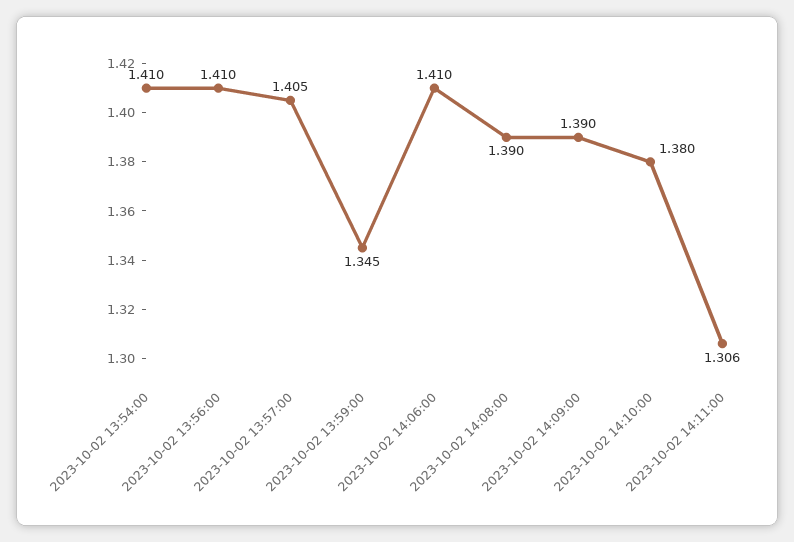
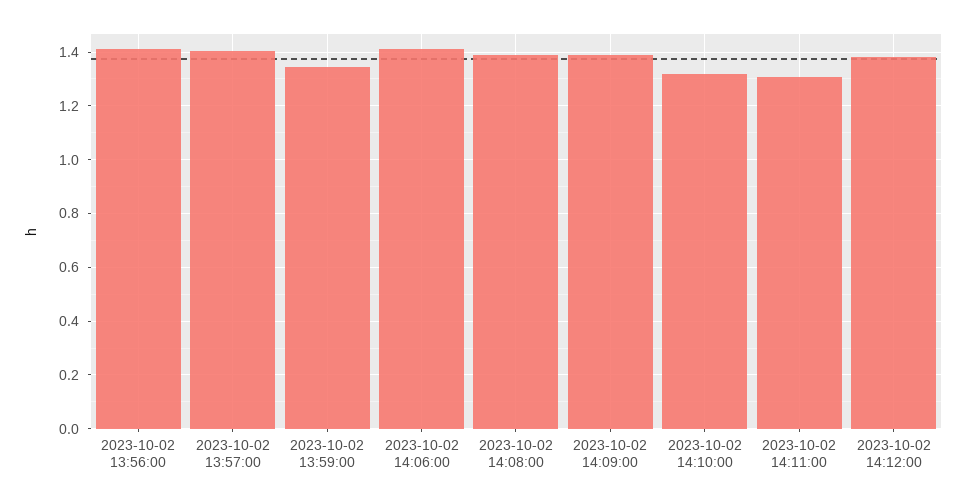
2023-10-02 13:54:00: 1.41 -> none
2023-10-02 14:10:00: 1.38 -> 1.325
2023-10-02 14:12:00: none -> 1.375

